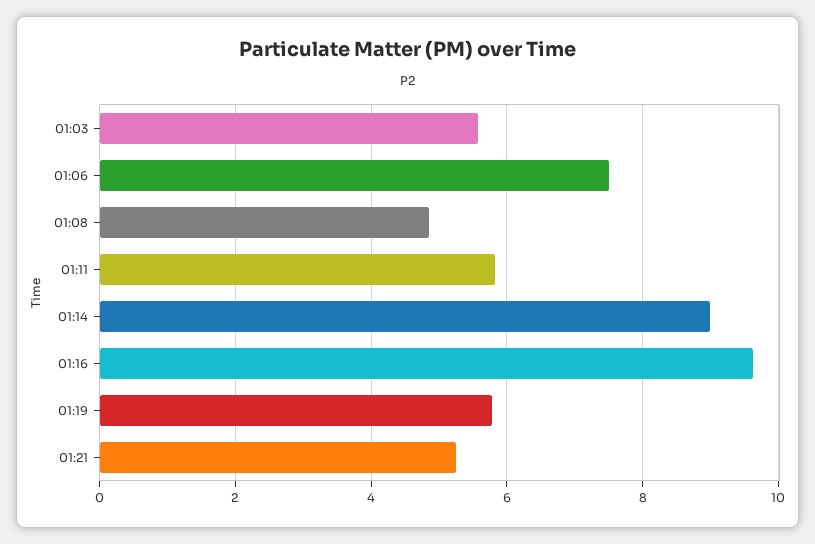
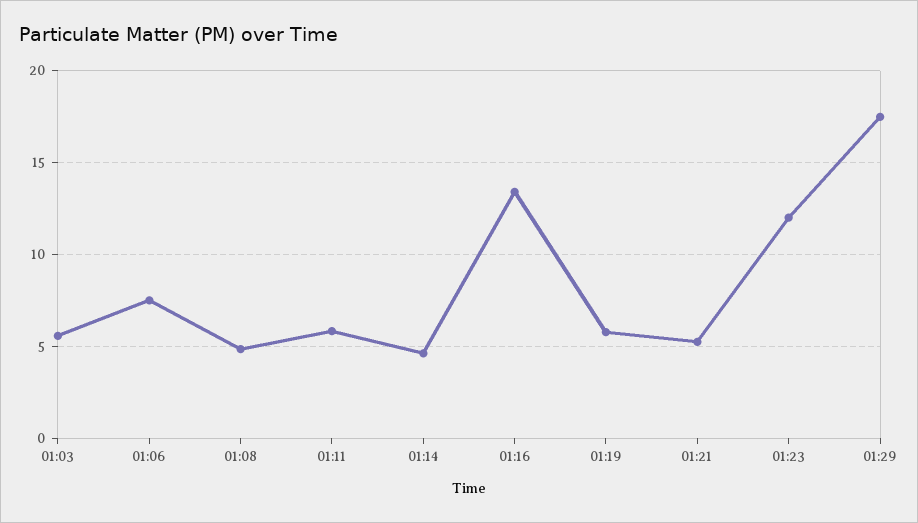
01:14: 9 -> 4.5
01:16: 9.6 -> 13.5
01:23: none -> 12
01:29: none -> 17.5

